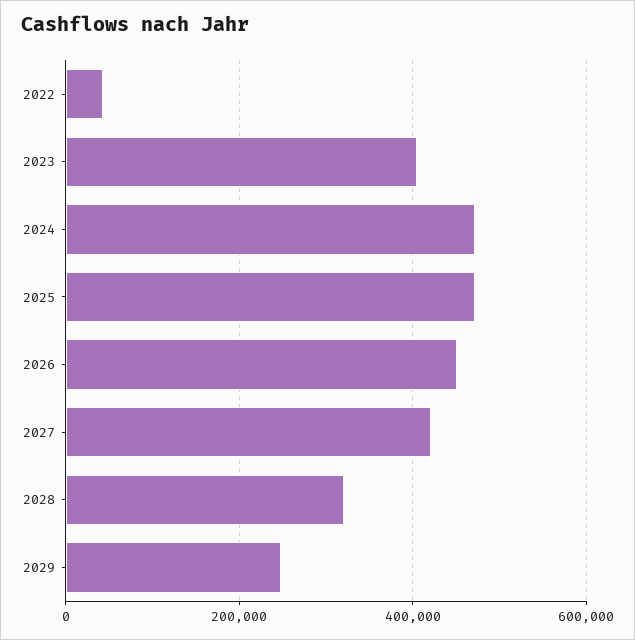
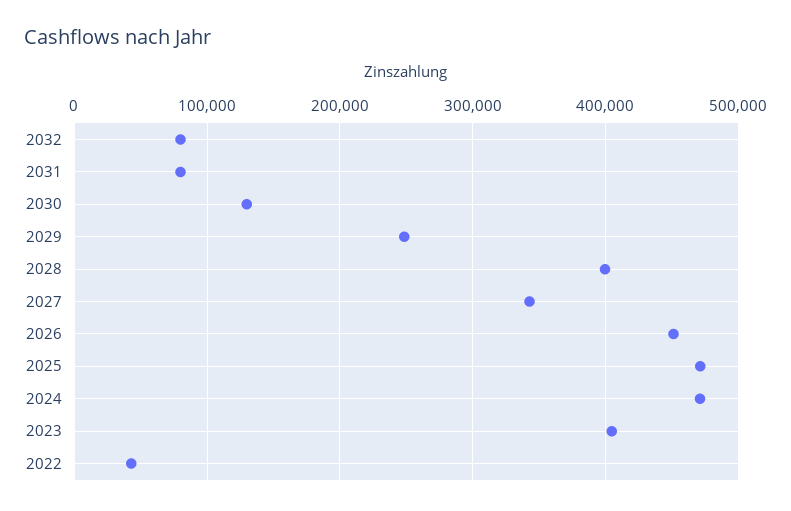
2027: 420000 -> 340000
2028: 320000 -> 400000
2032: none -> 80000
2031: none -> 80000
2030: none -> 130000

